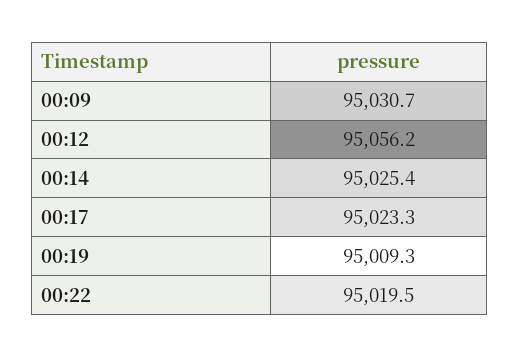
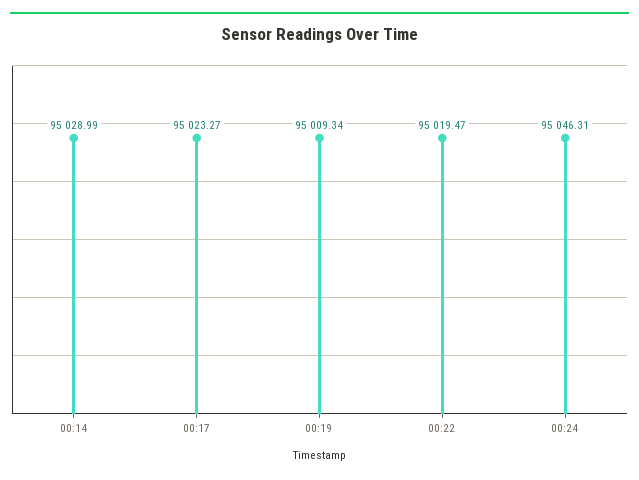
00:09: 95030.7 -> none
00:12: 95056.2 -> none
00:14: 95025.4 -> 95028.99
00:24: none -> 95046.31

